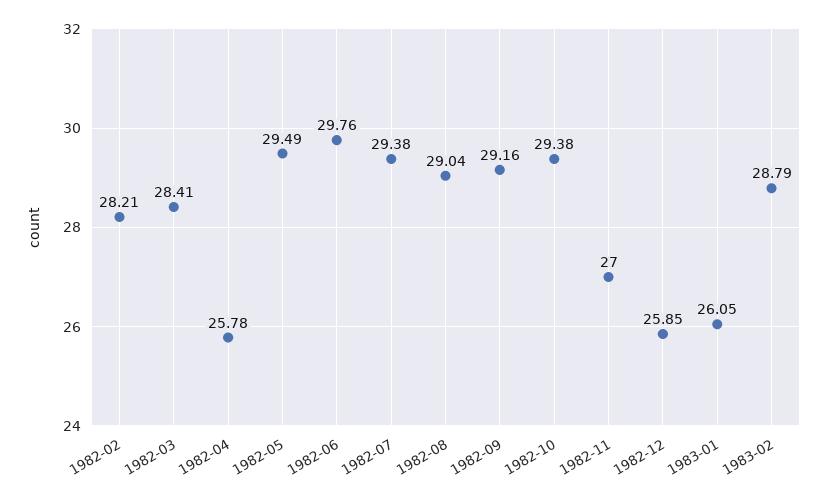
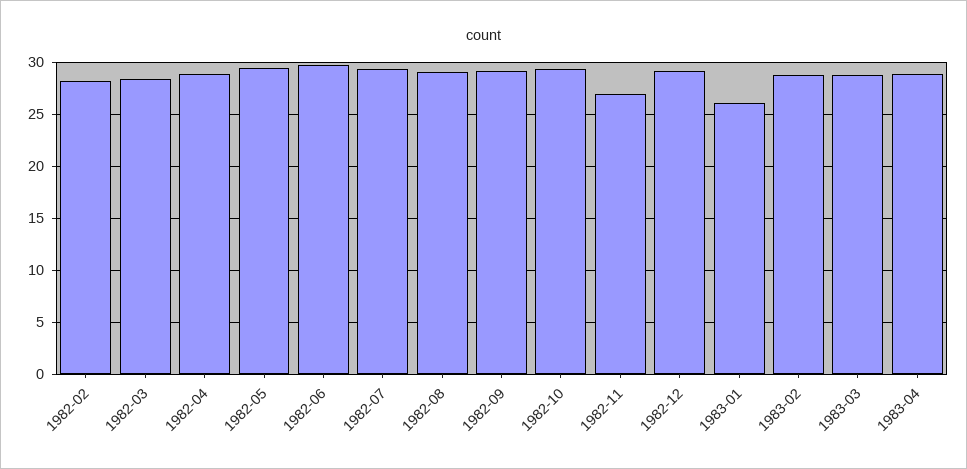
1982-04: 25.78 -> 29
1982-12: 25.85 -> 29
1983-03: none -> 29
1983-04: none -> 29

